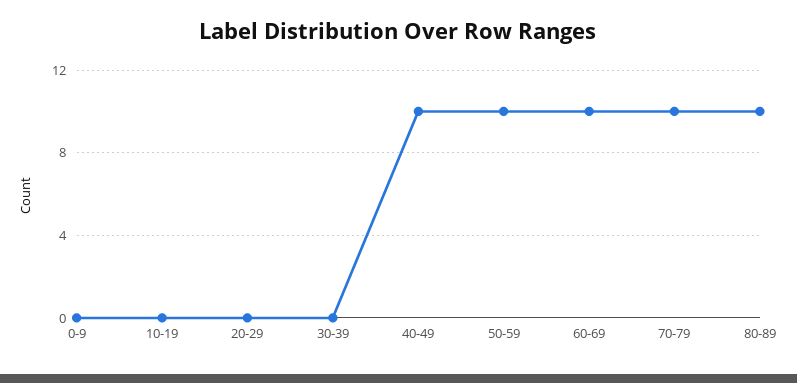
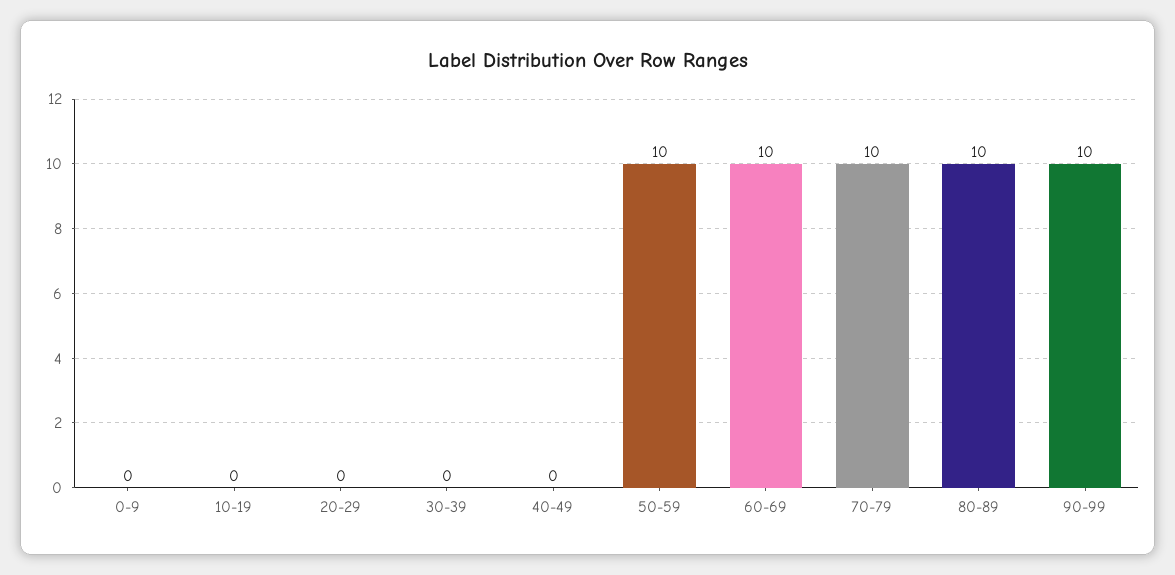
40-49: 10 -> 0
90-99: none -> 10

